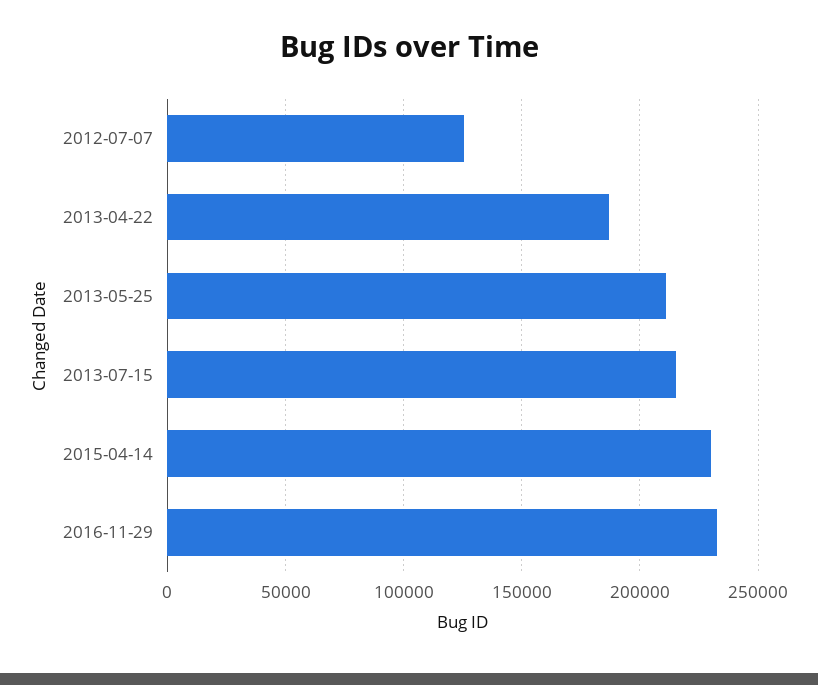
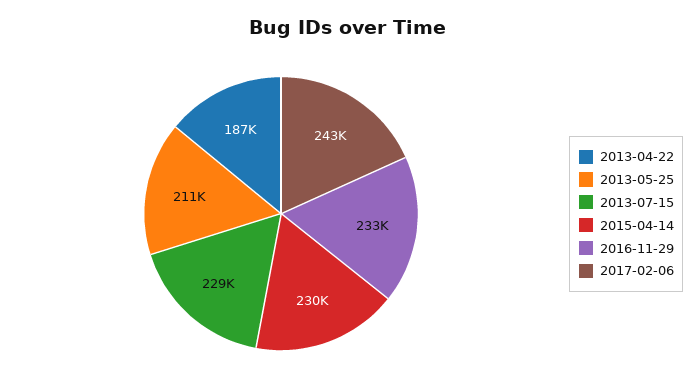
2012-07-07: 125000 -> none
2013-07-15: 215000 -> 229000
2017-02-06: none -> 243000

